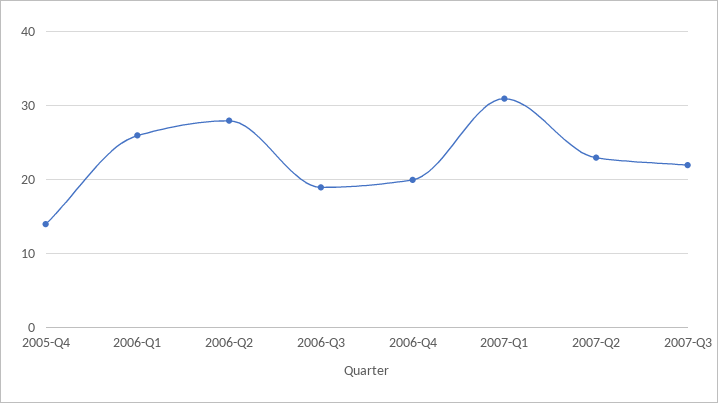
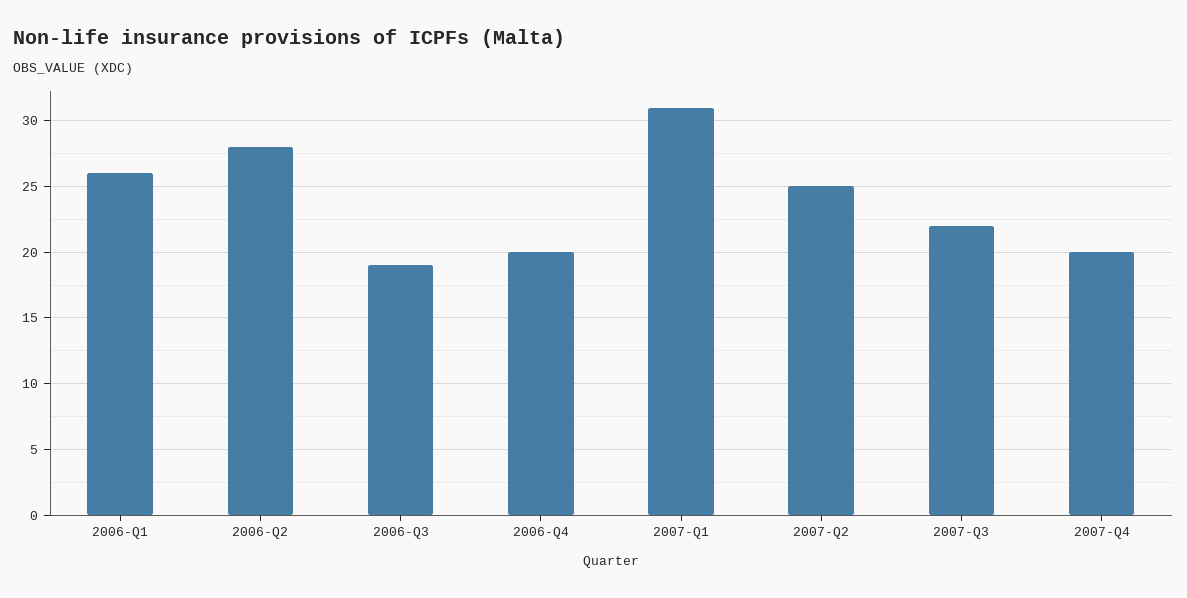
2005-Q4: 14 -> none
2007-Q2: 23 -> 25
2007-Q4: none -> 20

